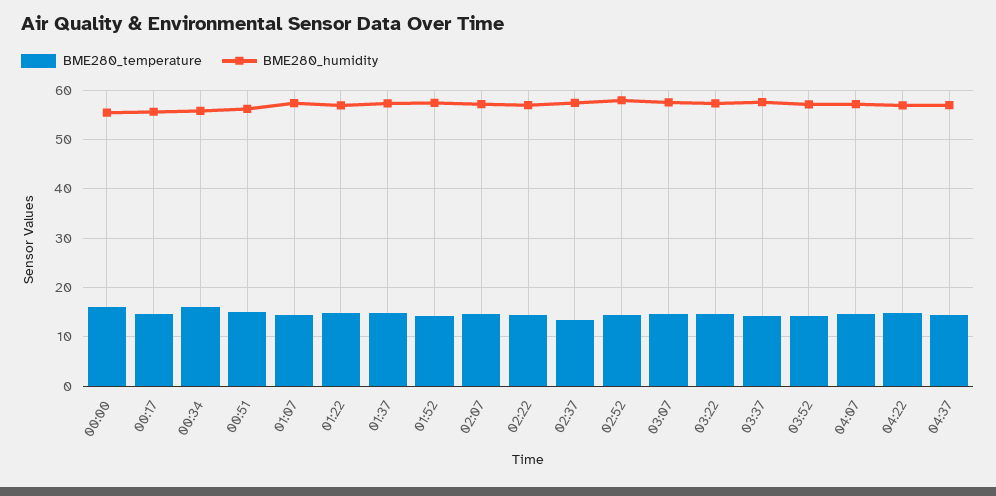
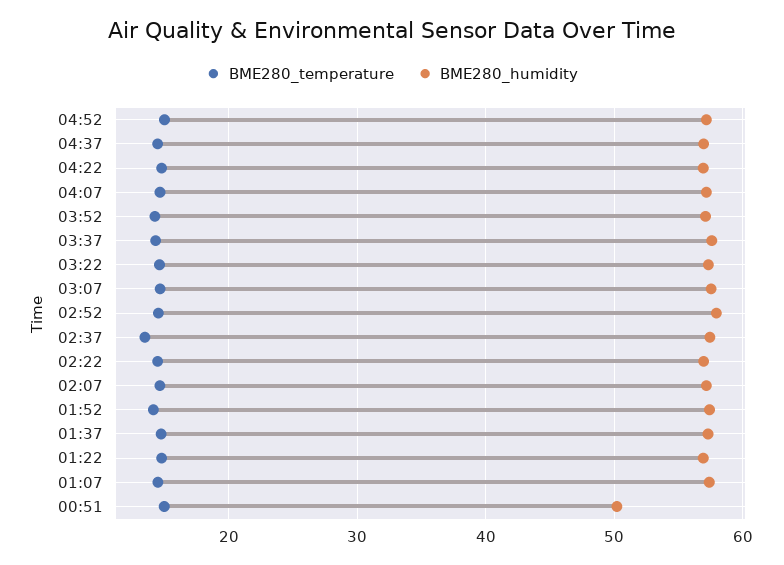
BME280_temperature, 00:00: 16 -> none
BME280_humidity, 00:00: 56 -> none
BME280_temperature, 00:17: 14 -> none
BME280_humidity, 00:17: 56 -> none
BME280_temperature, 00:34: 16 -> none
BME280_humidity, 00:34: 56 -> none
BME280_humidity, 00:51: 56 -> 50
BME280_temperature, 04:52: none -> 15
BME280_humidity, 04:52: none -> 57

